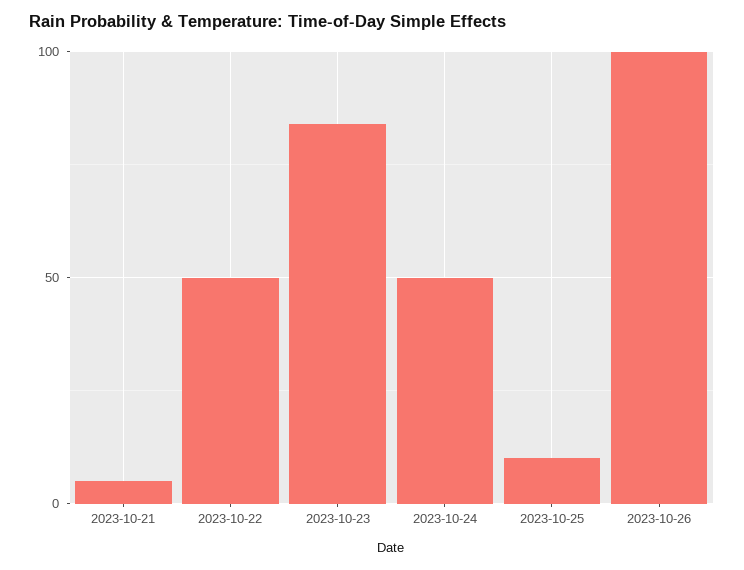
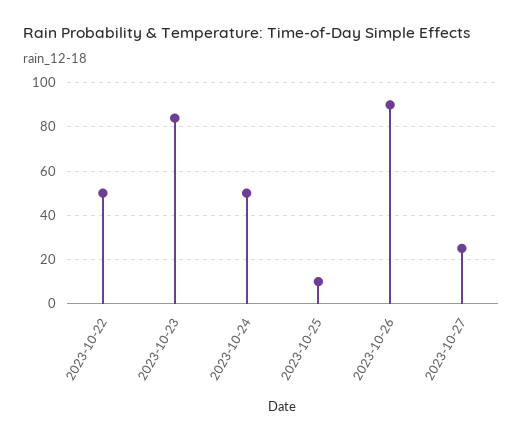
2023-10-21: 5 -> none
2023-10-26: 100 -> 90
2023-10-27: none -> 25

